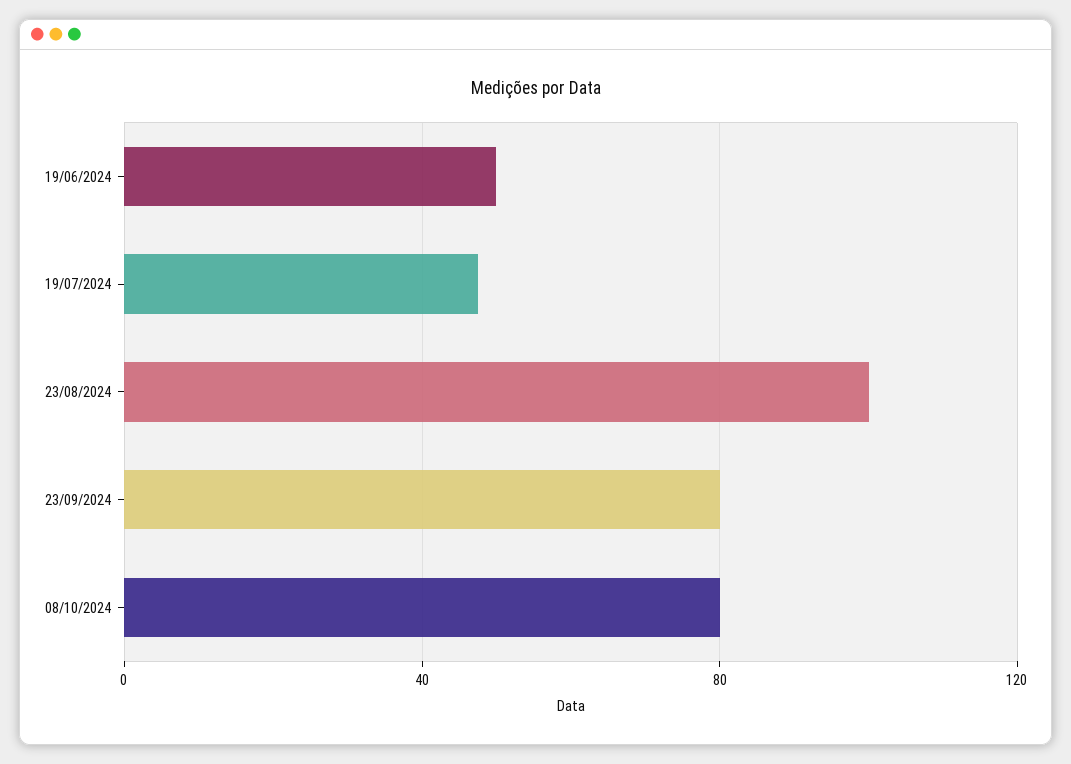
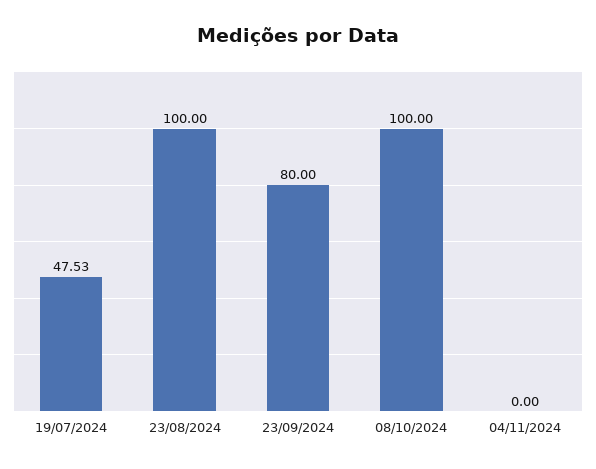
19/06/2024: 50 -> none
08/10/2024: 80 -> 100
04/11/2024: none -> 0

